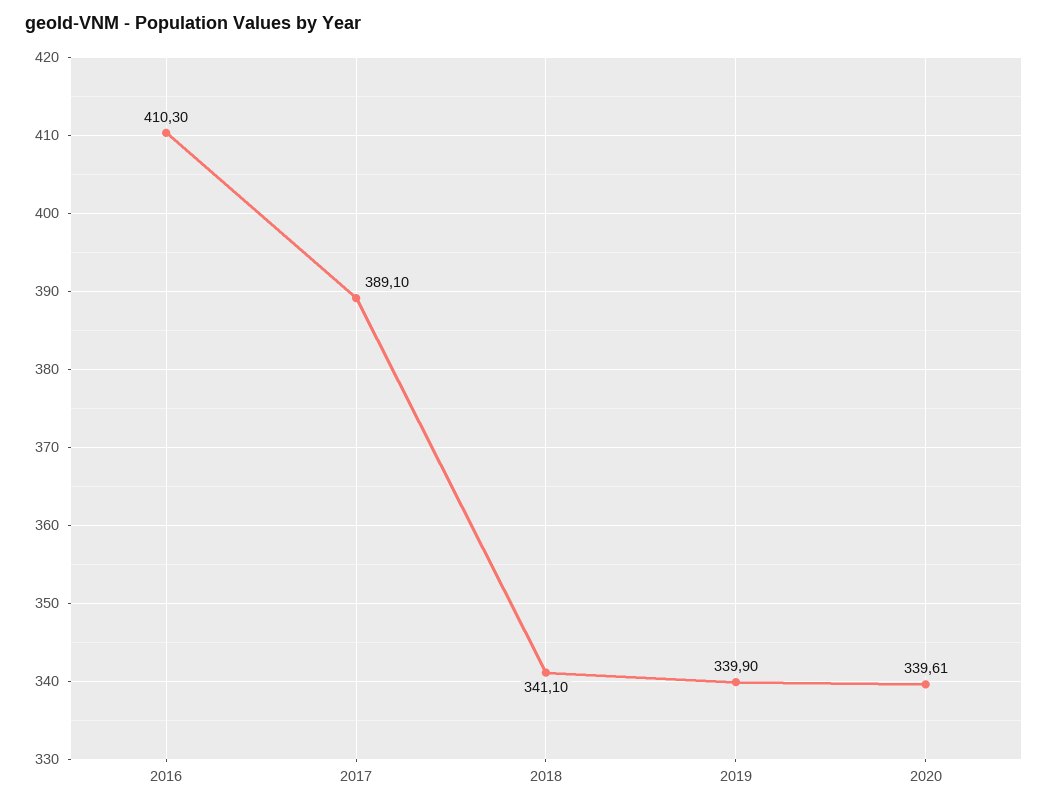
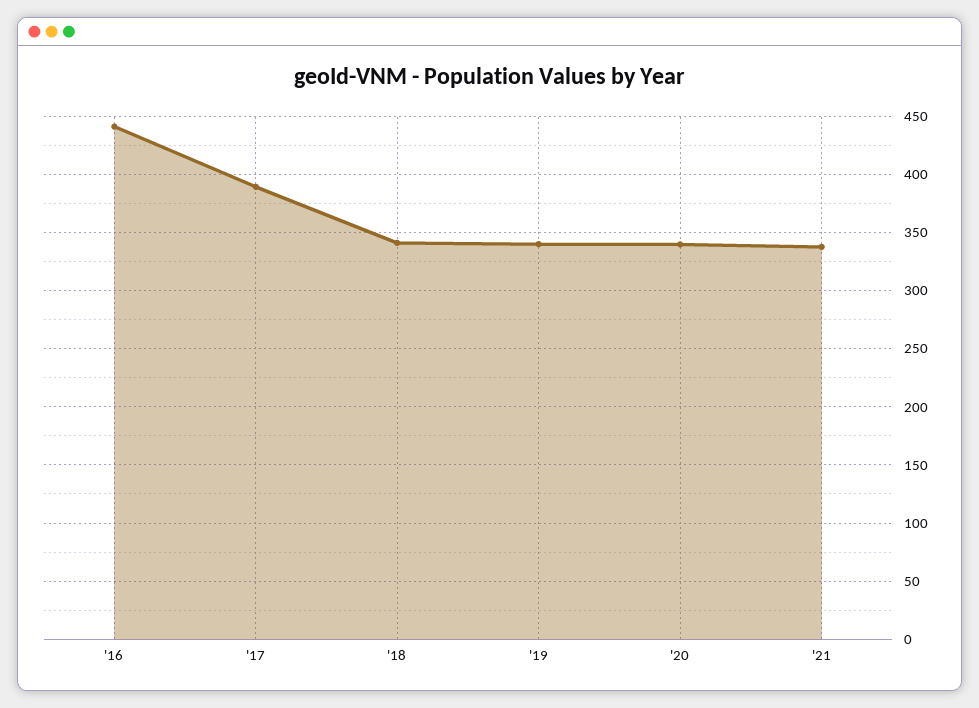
2016: 410.3 -> 440
'21: none -> 340

